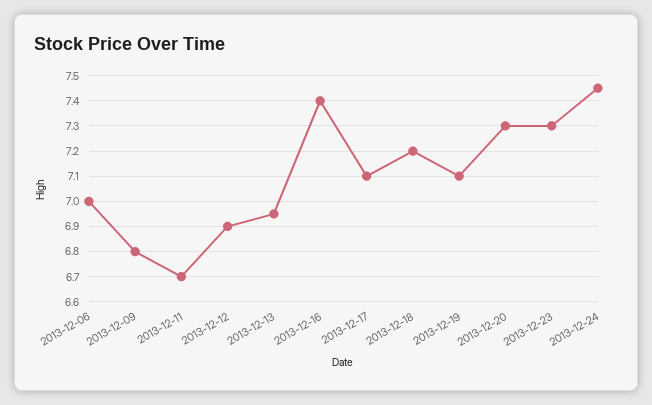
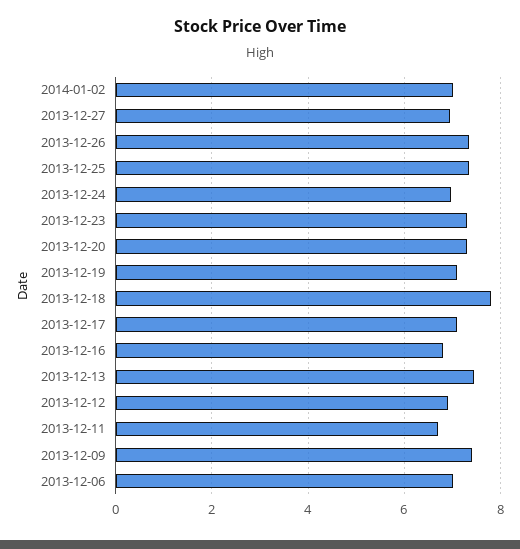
2013-12-09: 6.8 -> 7.4
2013-12-13: 6.95 -> 7.4
2013-12-16: 7.4 -> 6.8
2013-12-18: 7.2 -> 7.8
2013-12-24: 7.45 -> 7
2014-01-02: none -> 7
2013-12-27: none -> 7
2013-12-26: none -> 7.4
2013-12-25: none -> 7.4

